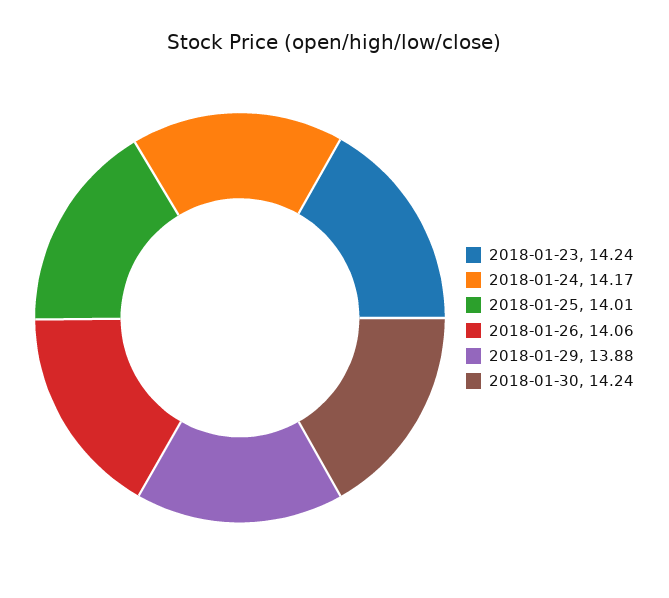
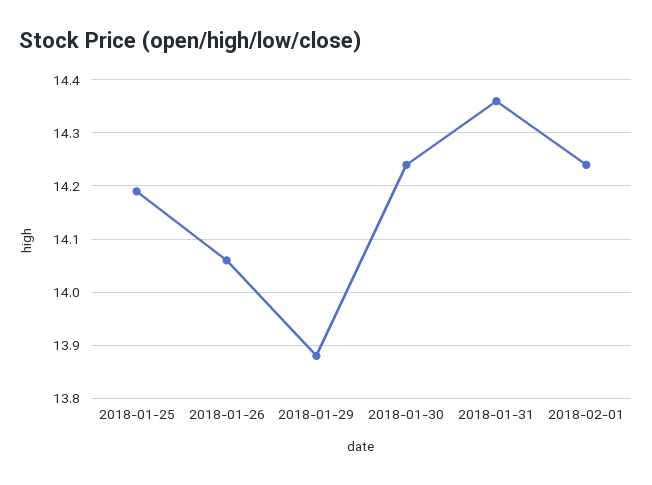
2018-01-23: 14.24 -> none
2018-01-24: 14.17 -> none
2018-01-25: 14.01 -> 14.2
2018-01-31: none -> 14.35
2018-02-01: none -> 14.25

